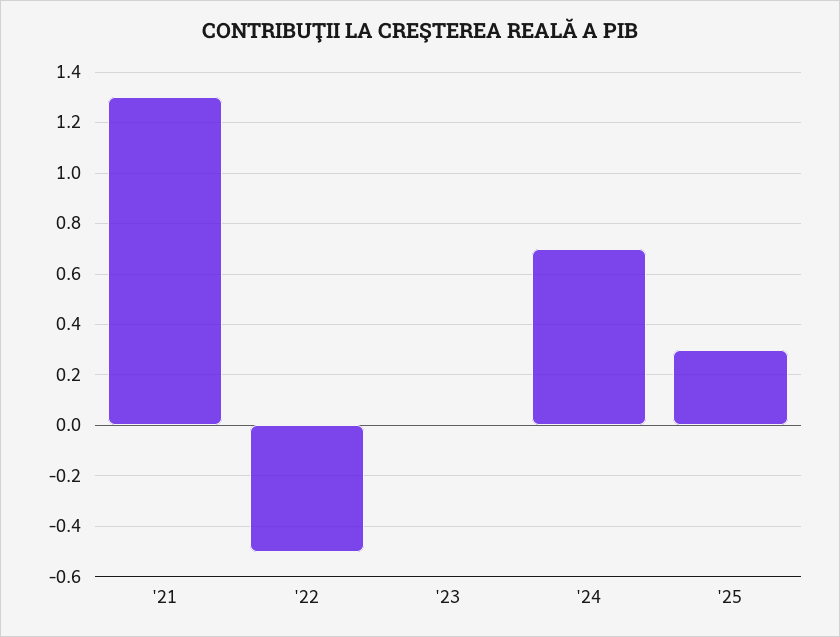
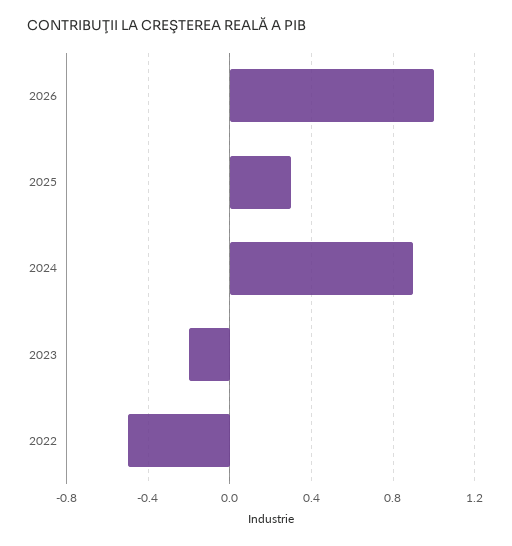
'21: 1.3 -> none
'23: 0 -> -0.2
'24: 0.7 -> 0.9
2026: none -> 1

